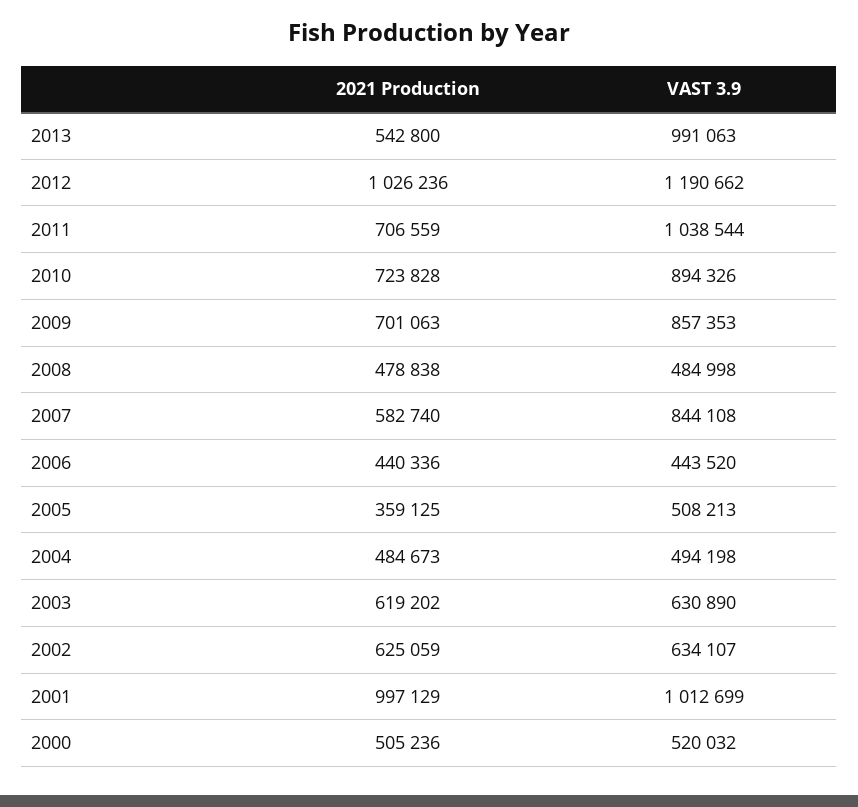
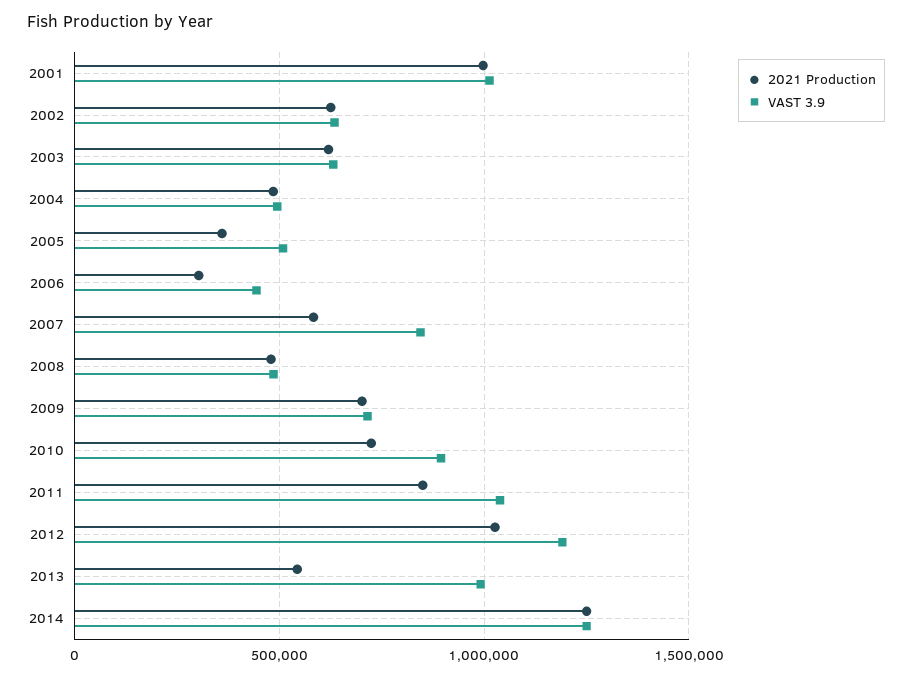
2021 Production, 2011: 706559 -> 850000
VAST 3.9, 2009: 857353 -> 700000
2021 Production, 2006: 440336 -> 300000
2021 Production, 2000: 505236 -> none
VAST 3.9, 2000: 520032 -> none
2021 Production, 2014: none -> 1250000
VAST 3.9, 2014: none -> 1250000

